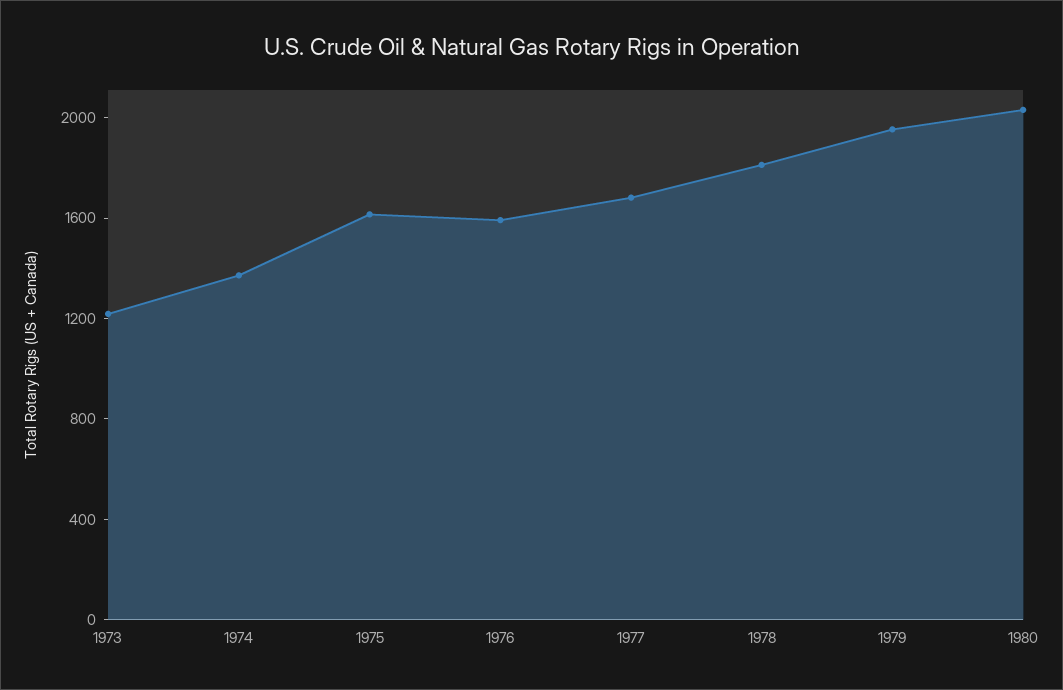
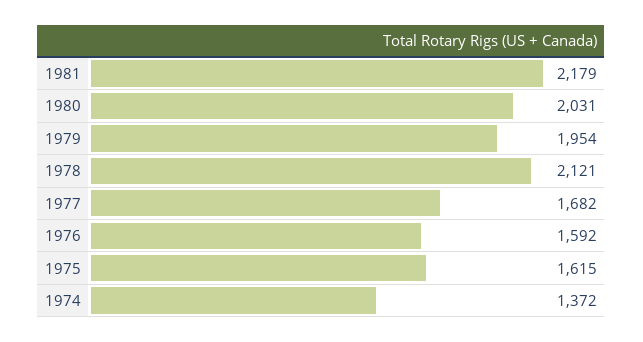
1973: 1200 -> none
1978: 1800 -> 2121
1981: none -> 2179

